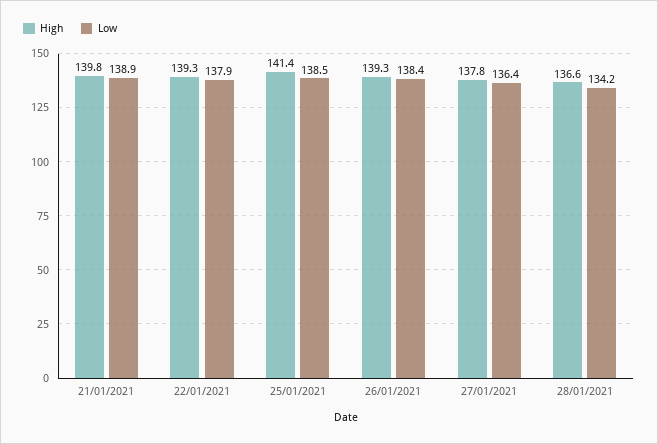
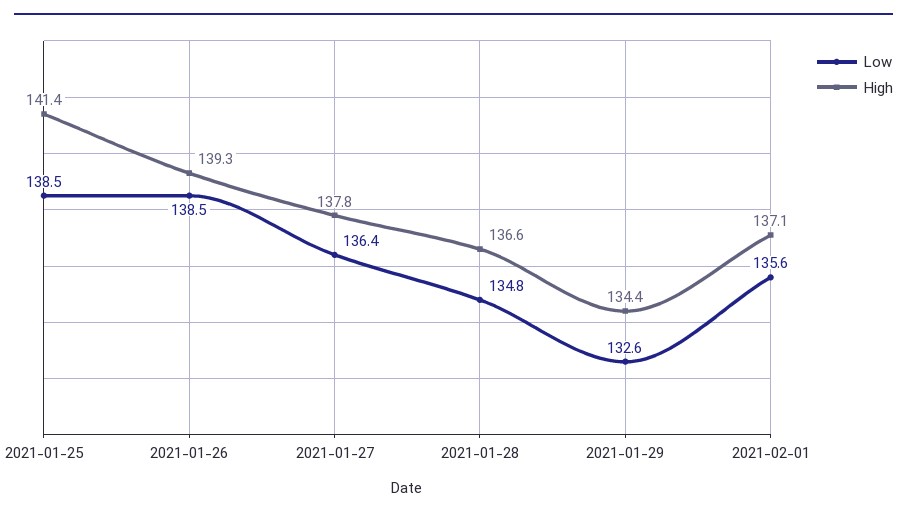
High, 21/01/2021: 139.8 -> none
Low, 21/01/2021: 138.9 -> none
High, 22/01/2021: 139.3 -> none
Low, 22/01/2021: 137.9 -> none
Low, 26/01/2021: 138.4 -> 138.5
Low, 28/01/2021: 134.2 -> 134.8
Low, 2021-01-29: none -> 132.6
High, 2021-01-29: none -> 134.4
Low, 2021-02-01: none -> 135.6
High, 2021-02-01: none -> 137.1

